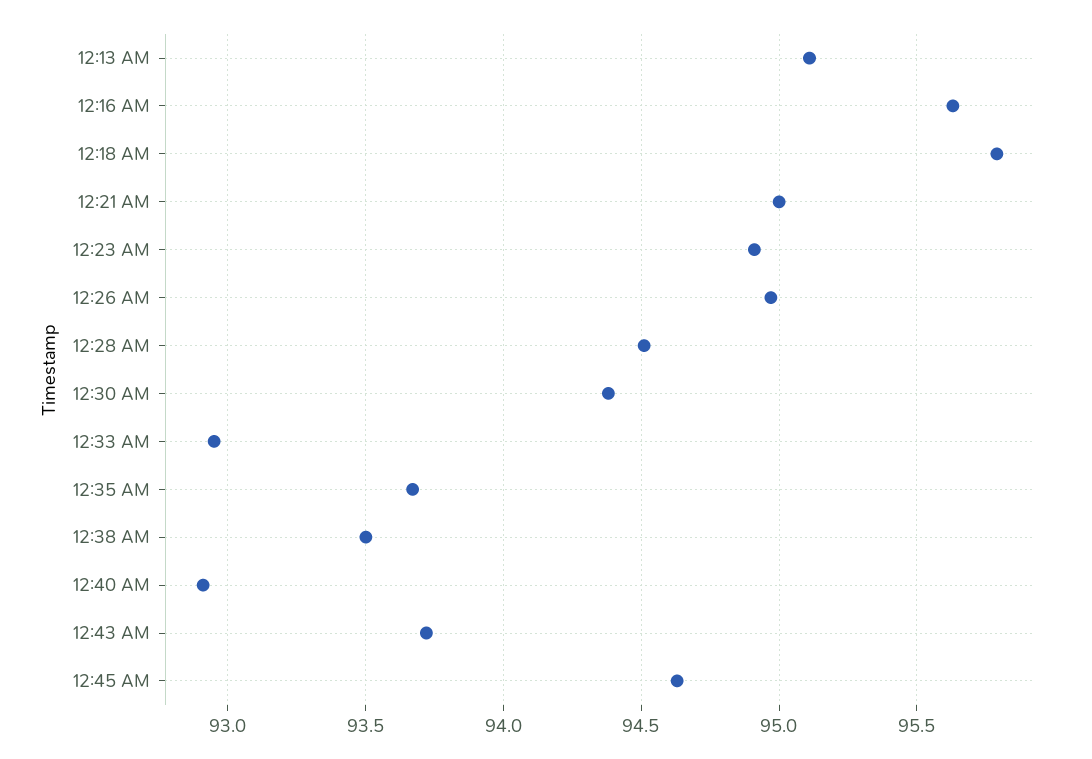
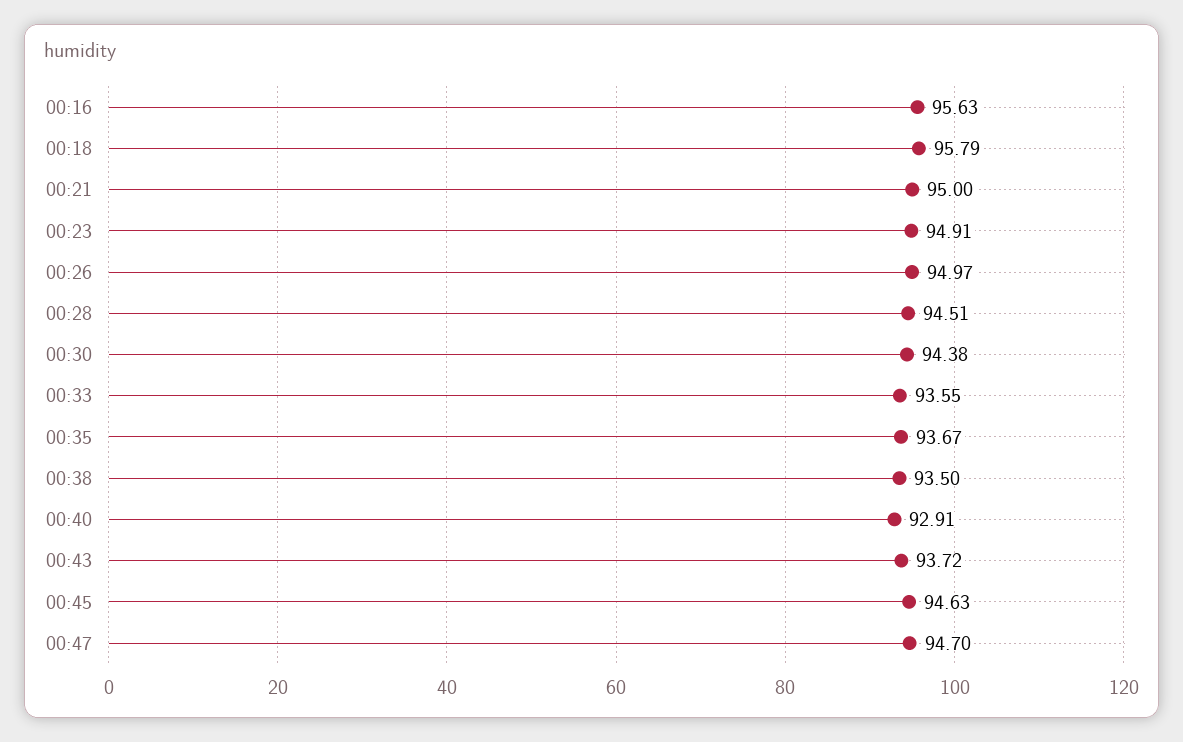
12:13 AM: 95.1 -> none
12:33 AM: 92.95 -> 93.55
00:47: none -> 94.7

